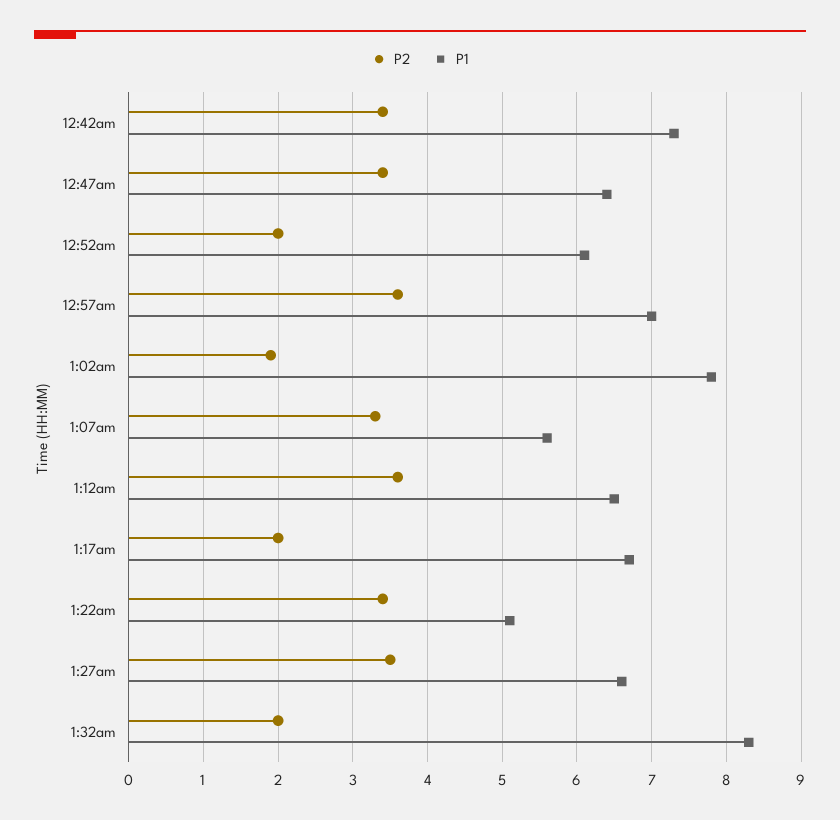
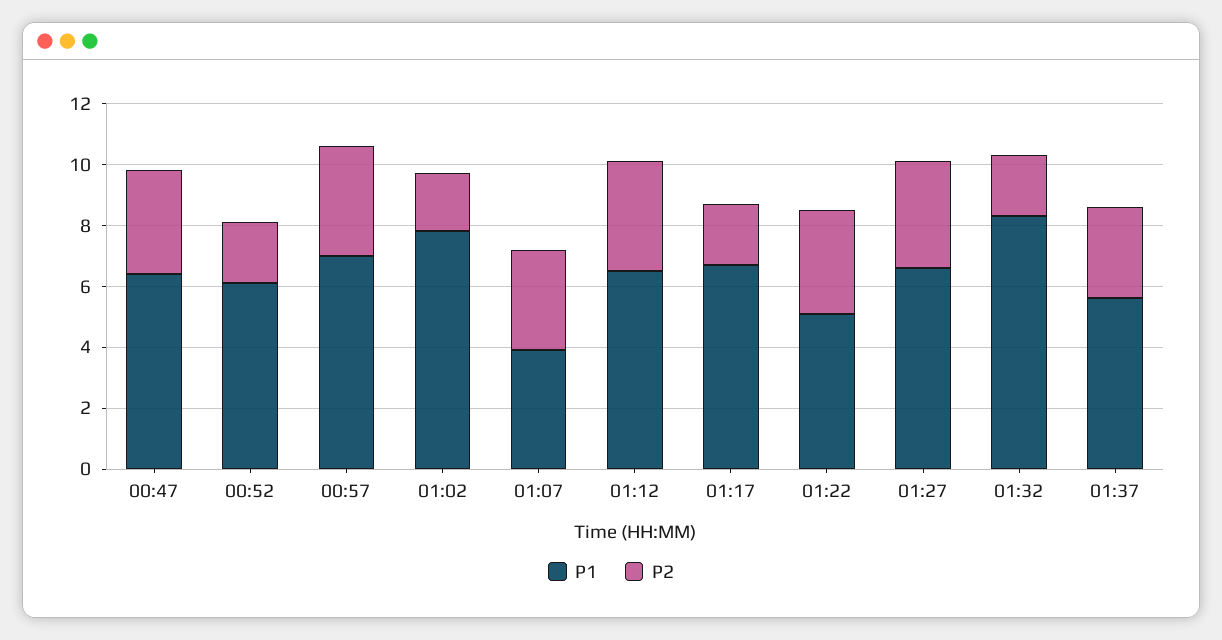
P2, 12:42am: 3.4 -> none
P1, 12:42am: 7.3 -> none
P1, 1:07am: 5.6 -> 4
P1, 01:37: none -> 5.5
P2, 01:37: none -> 3

